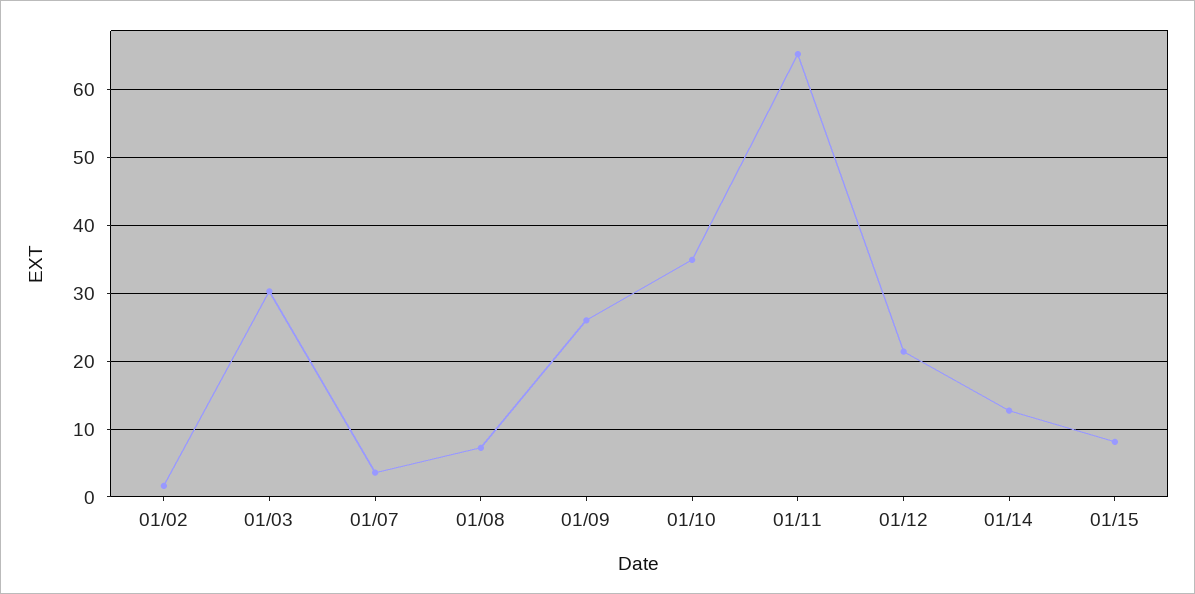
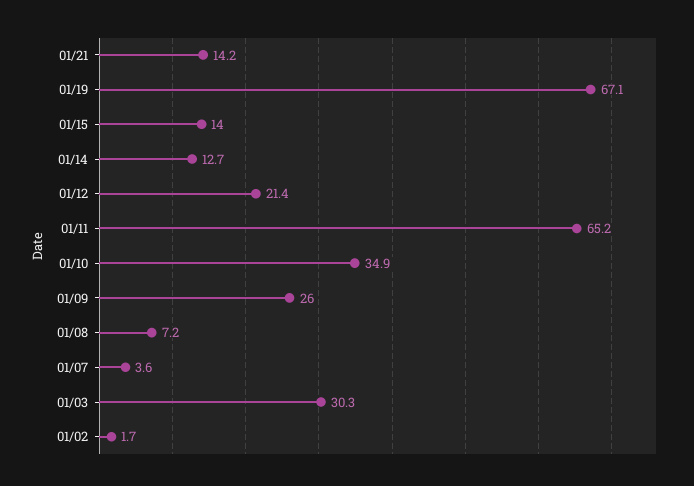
01/15: 8 -> 14
01/21: none -> 14.2
01/19: none -> 67.1

